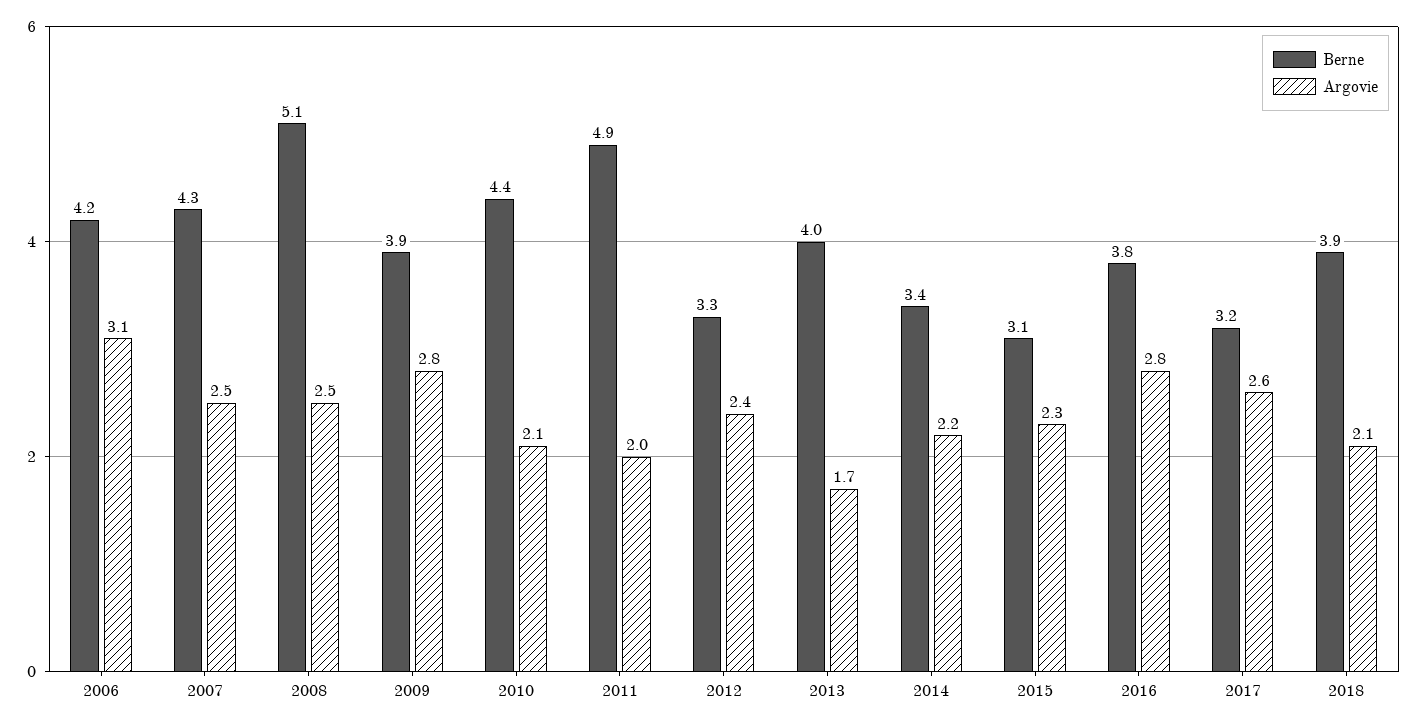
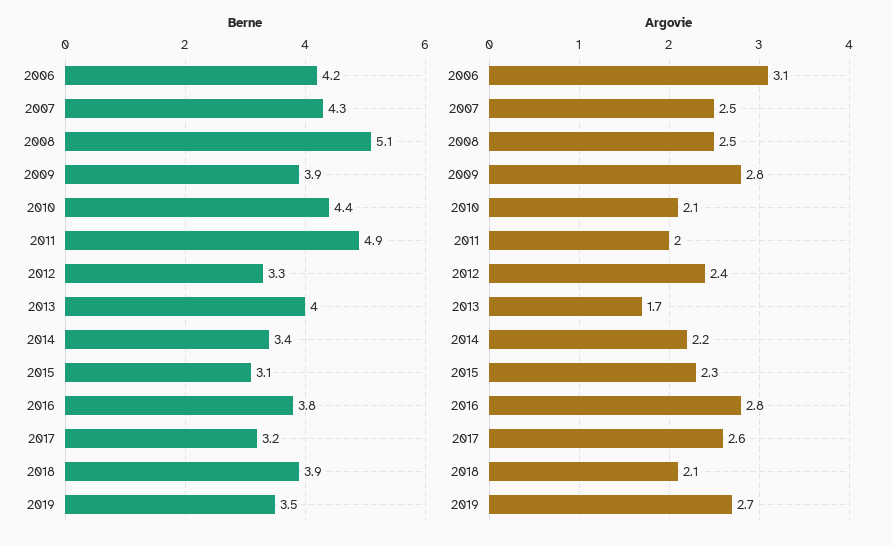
Berne, 2019: none -> 3.5
Argovie, 2019: none -> 2.7

